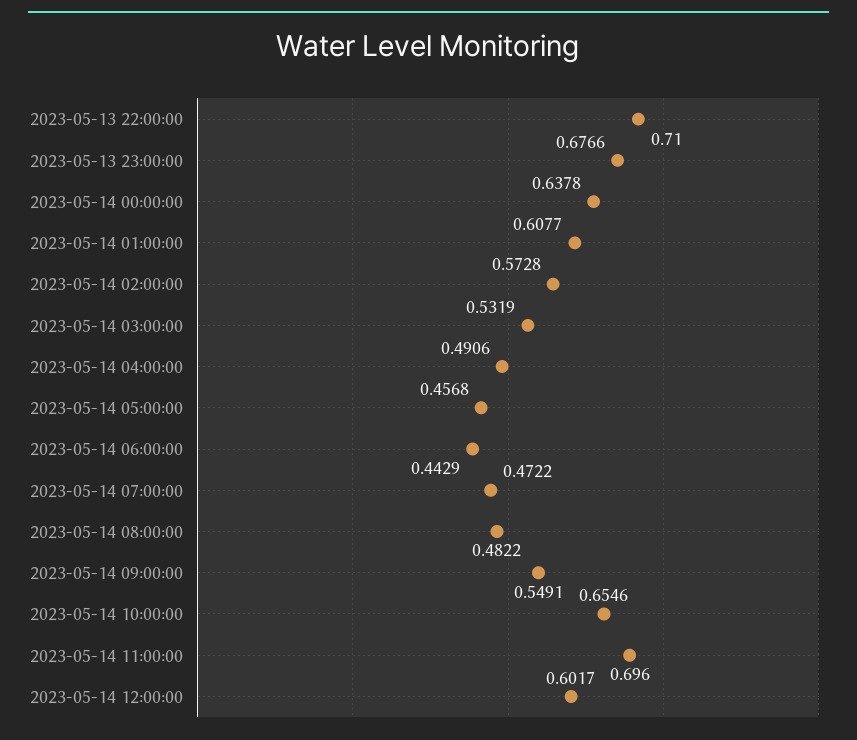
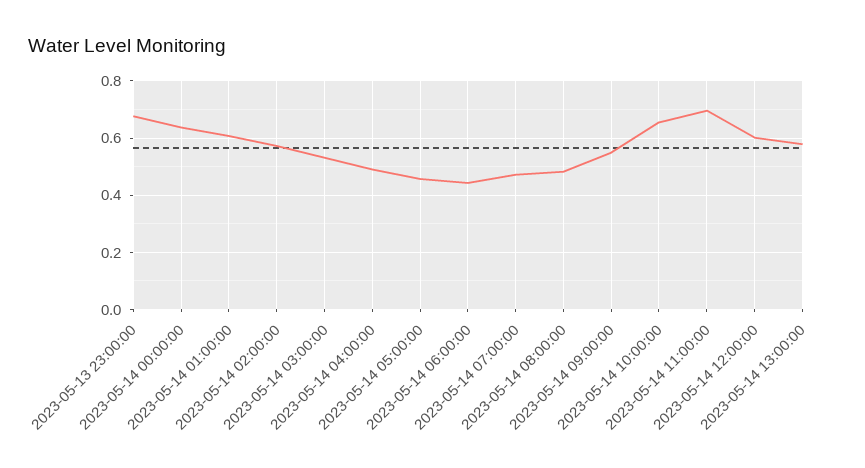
2023-05-13 22:00:00: 0.71 -> none
2023-05-14 13:00:00: none -> 0.575

